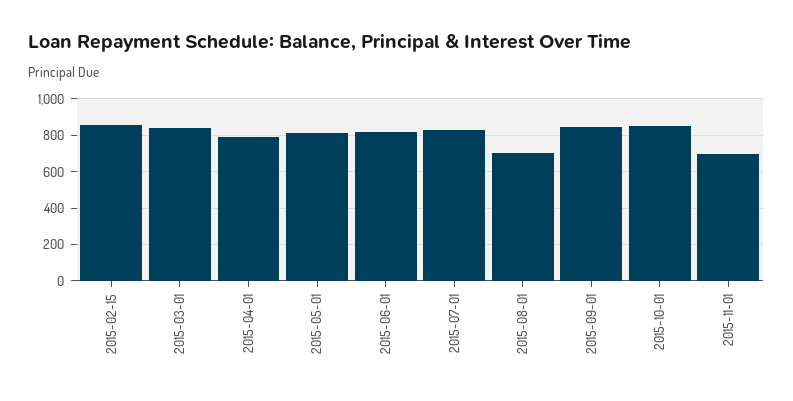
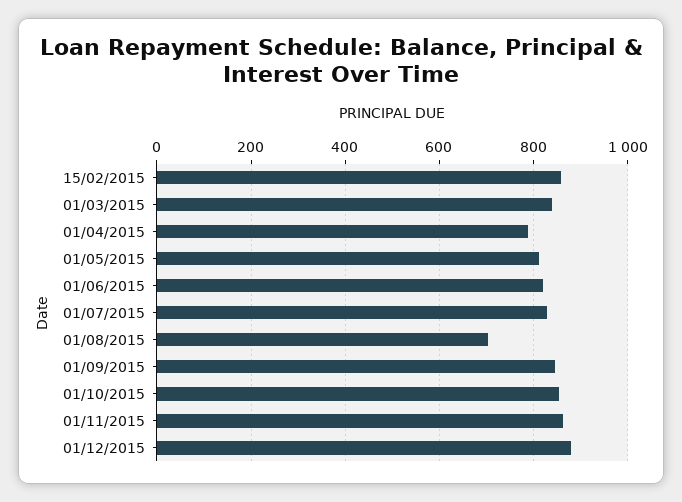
2015-11-01: 700 -> 860
01/12/2015: none -> 880

